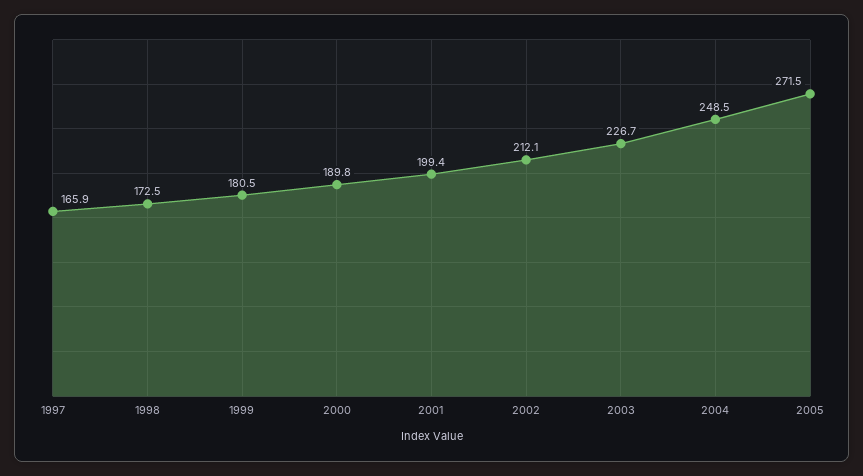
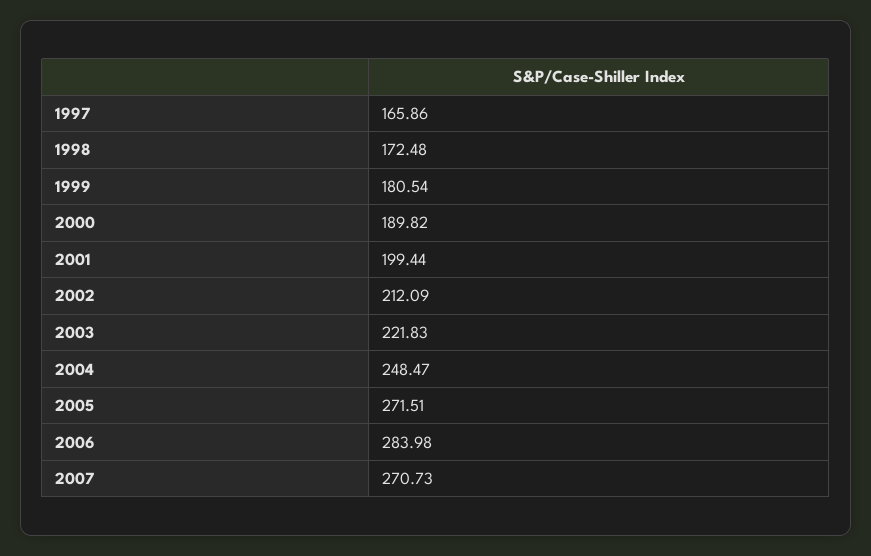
2003: 226.7 -> 221.83
2006: none -> 283.98
2007: none -> 270.73

